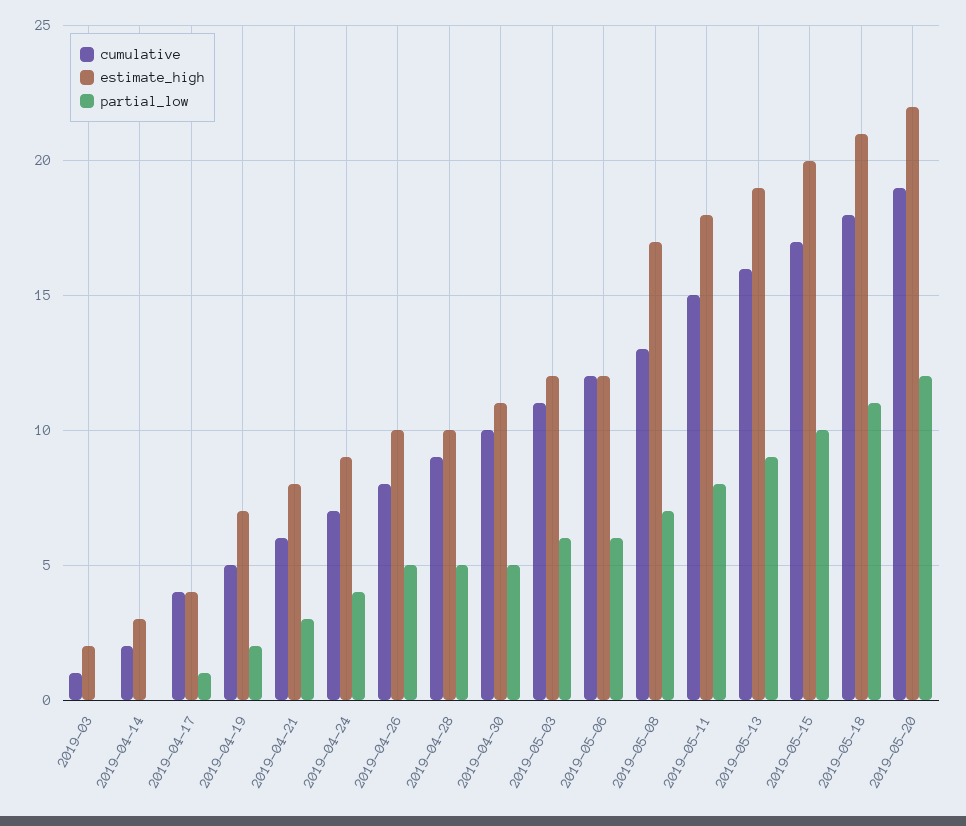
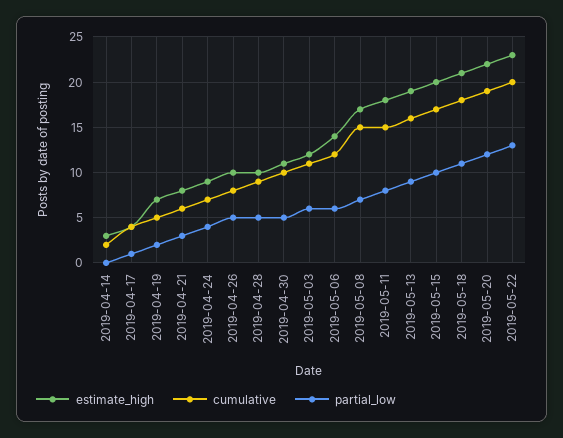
cumulative, 2019-03: 1 -> none
estimate_high, 2019-03: 2 -> none
partial_low, 2019-03: 0 -> none
estimate_high, 2019-05-06: 12 -> 14
cumulative, 2019-05-08: 13 -> 15
estimate_high, 2019-05-22: none -> 23
cumulative, 2019-05-22: none -> 20
partial_low, 2019-05-22: none -> 13

